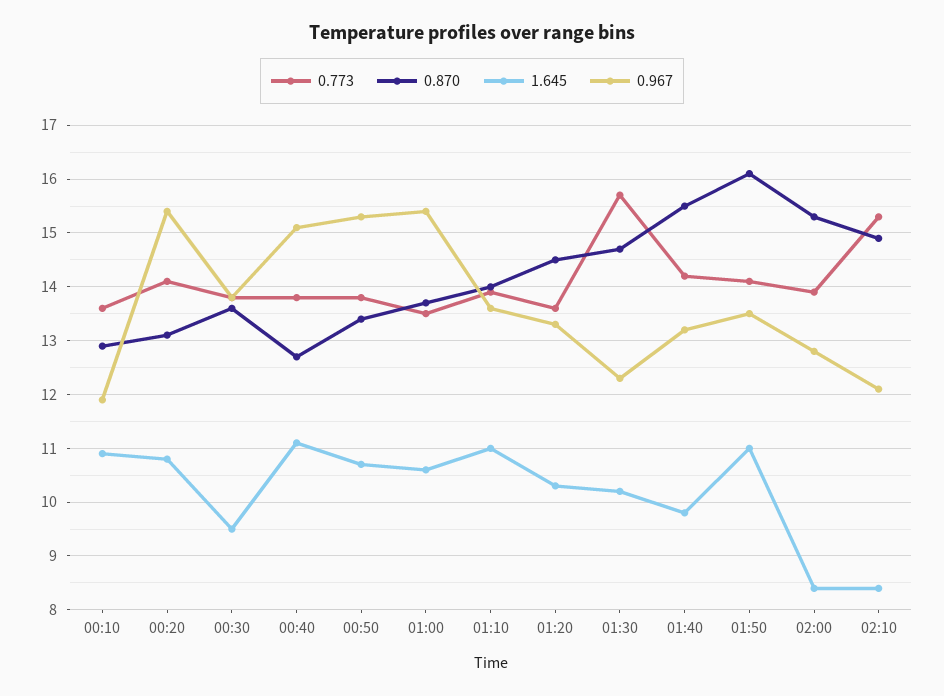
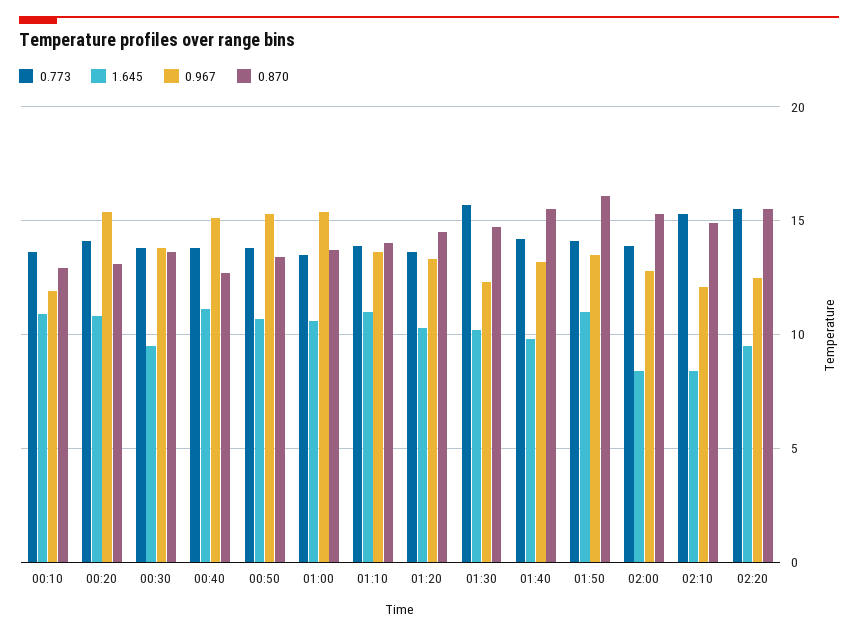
0.773, 02:20: none -> 15.5
1.645, 02:20: none -> 9.5
0.967, 02:20: none -> 12.5
0.870, 02:20: none -> 15.5

